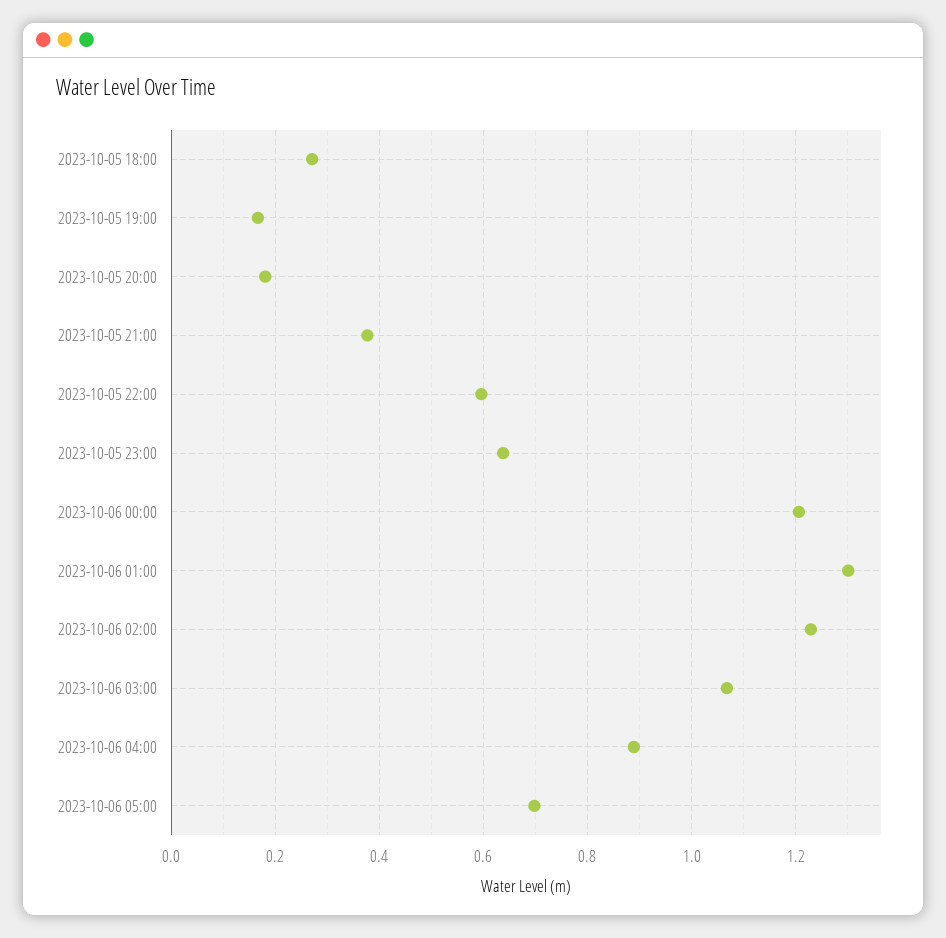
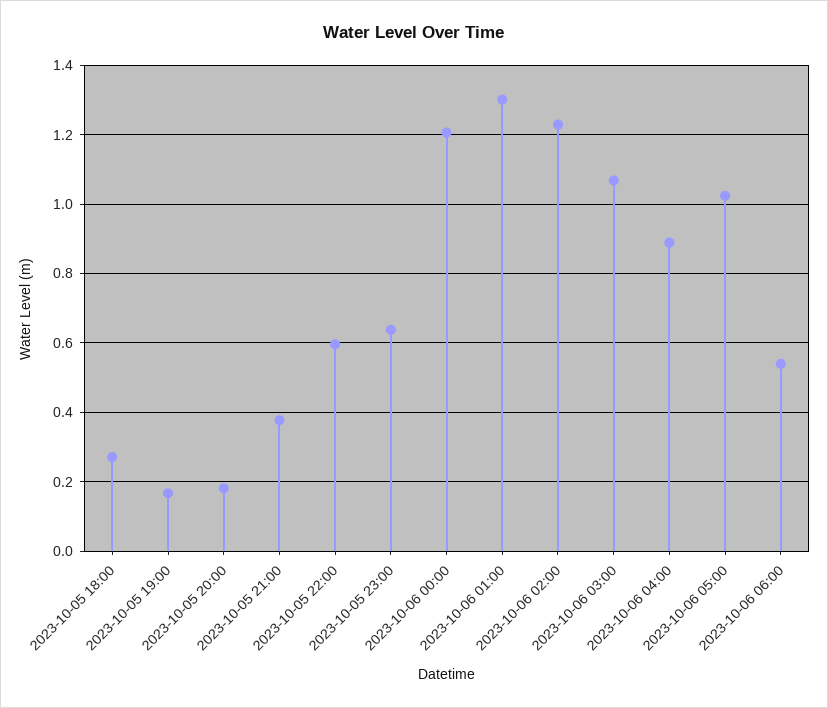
2023-10-06 05:00: 0.7 -> 1.02
2023-10-06 06:00: none -> 0.54

